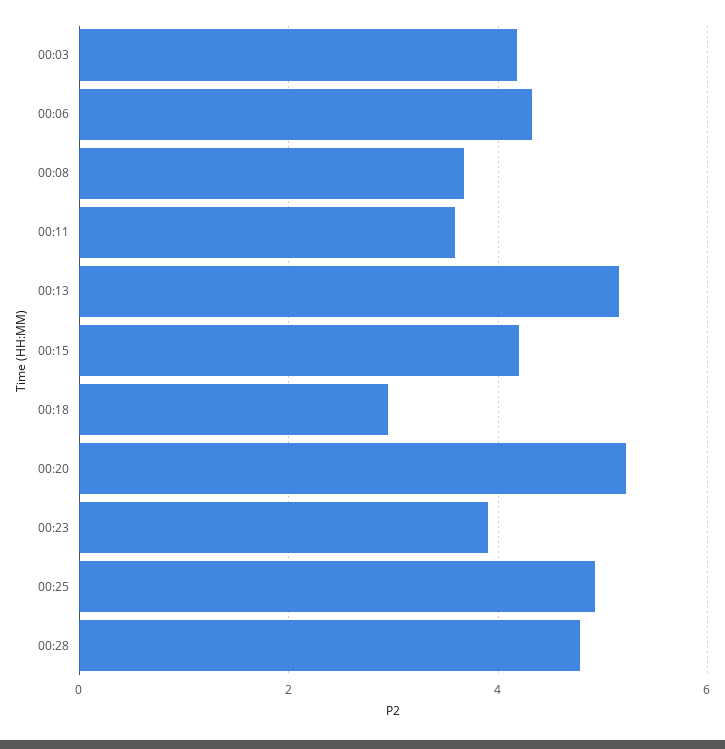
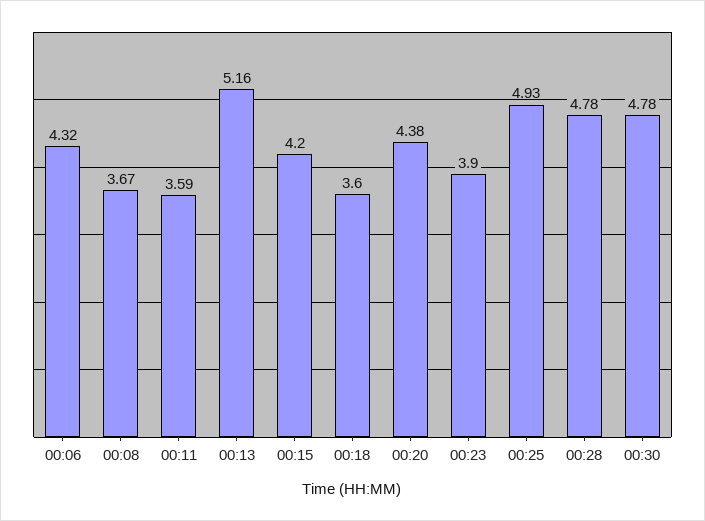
00:03: 4.2 -> none
00:18: 3 -> 3.6
00:20: 5.2 -> 4.38
00:30: none -> 4.78

